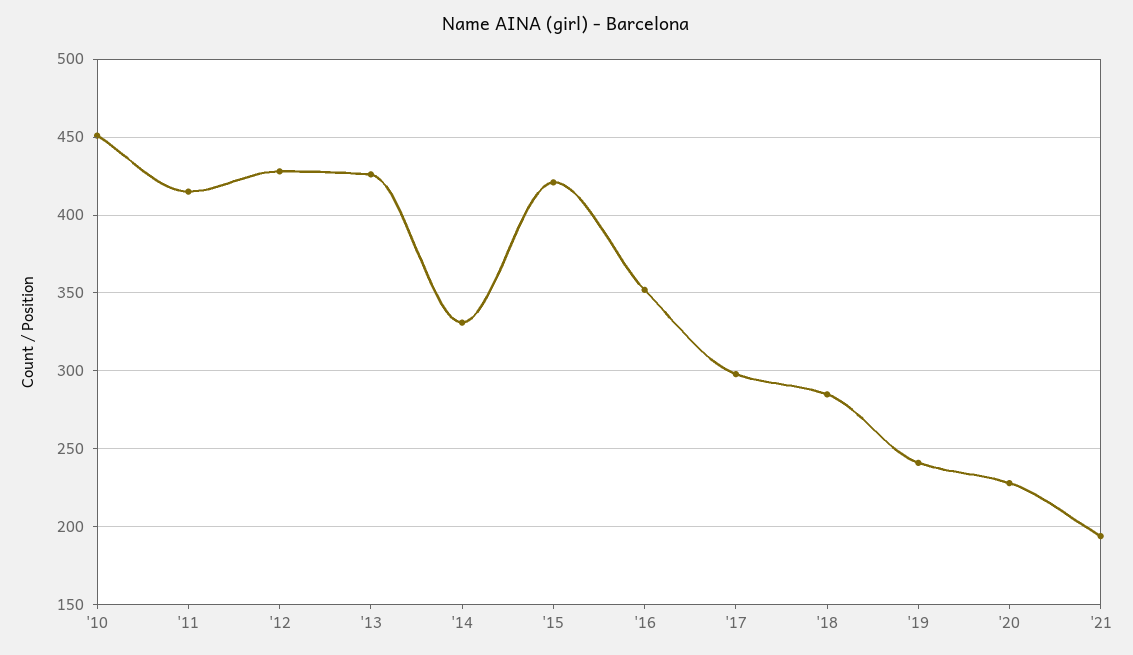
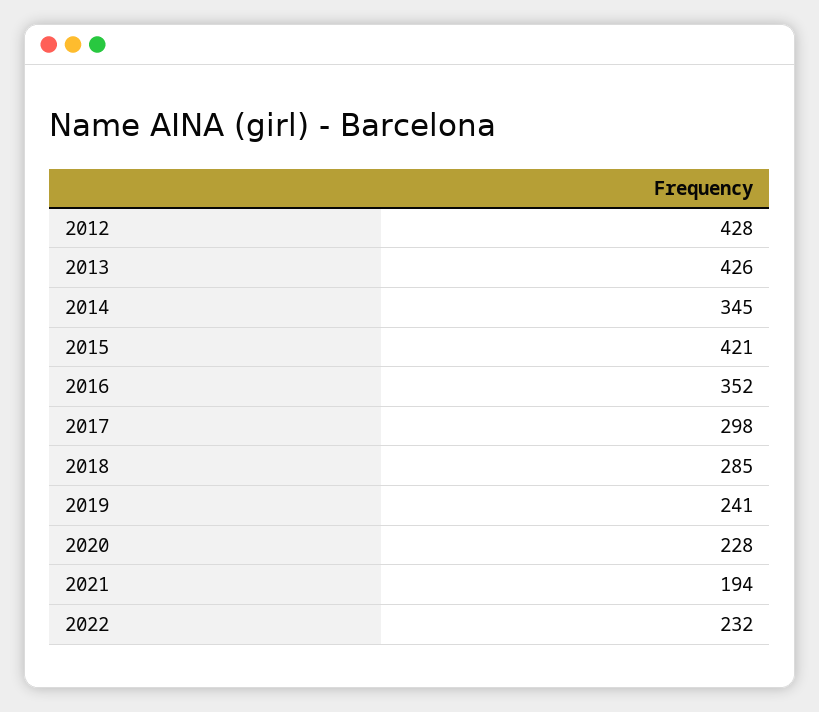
'10: 450 -> none
'11: 415 -> none
'14: 330 -> 345
2022: none -> 232

